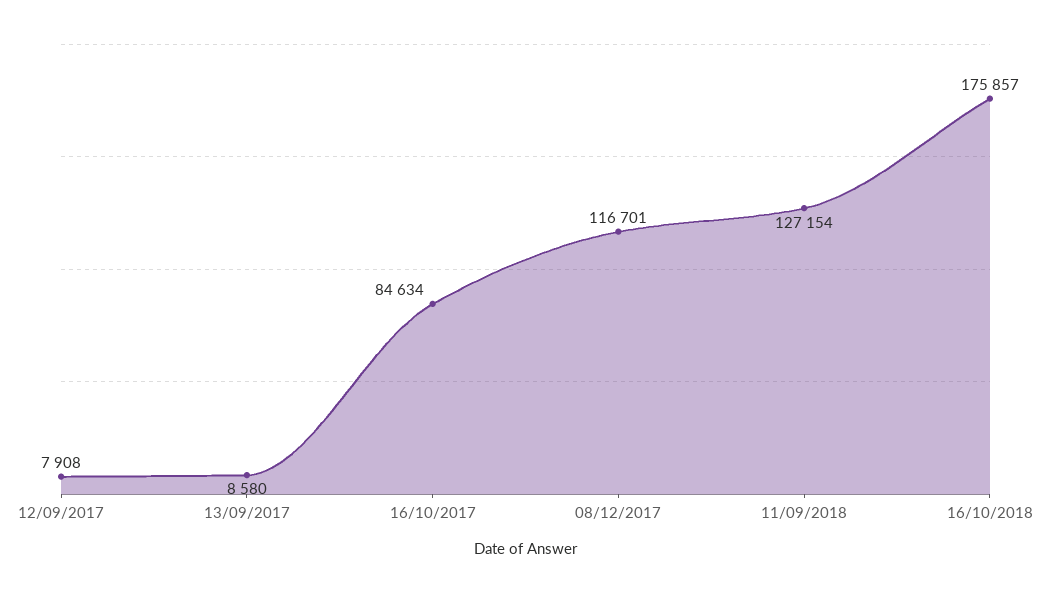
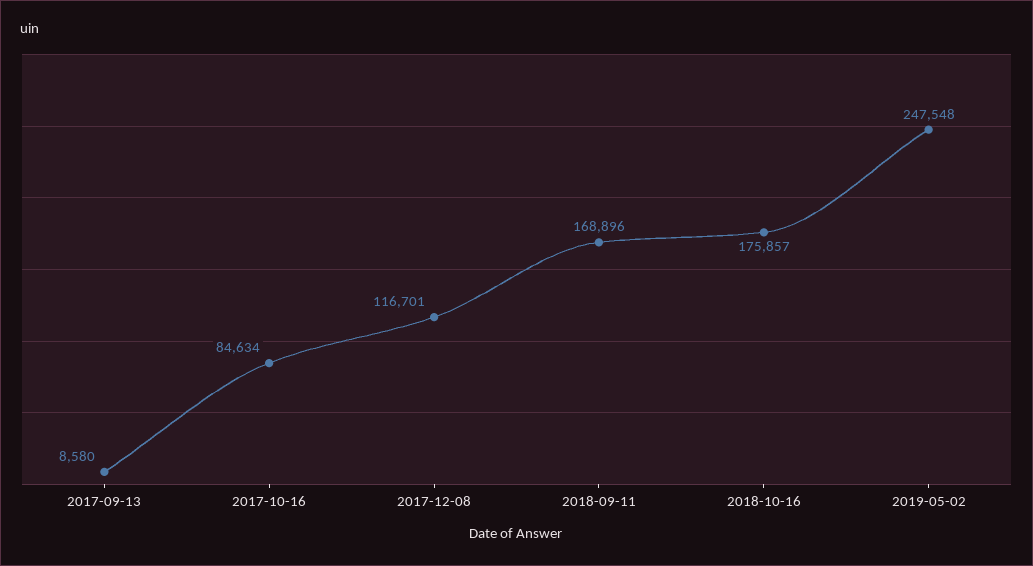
12/09/2017: 7908 -> none
11/09/2018: 127154 -> 168896
2019-05-02: none -> 247548

